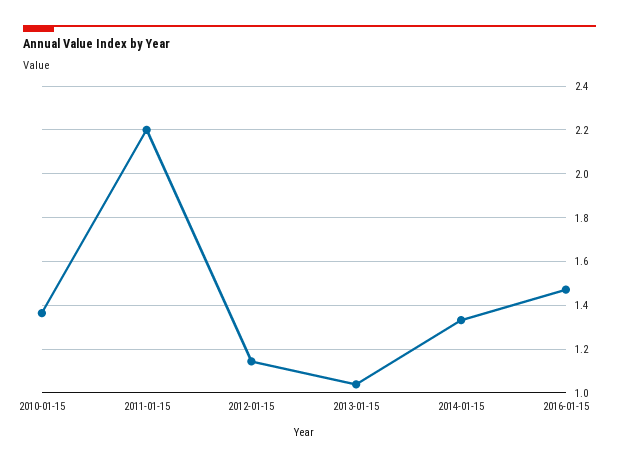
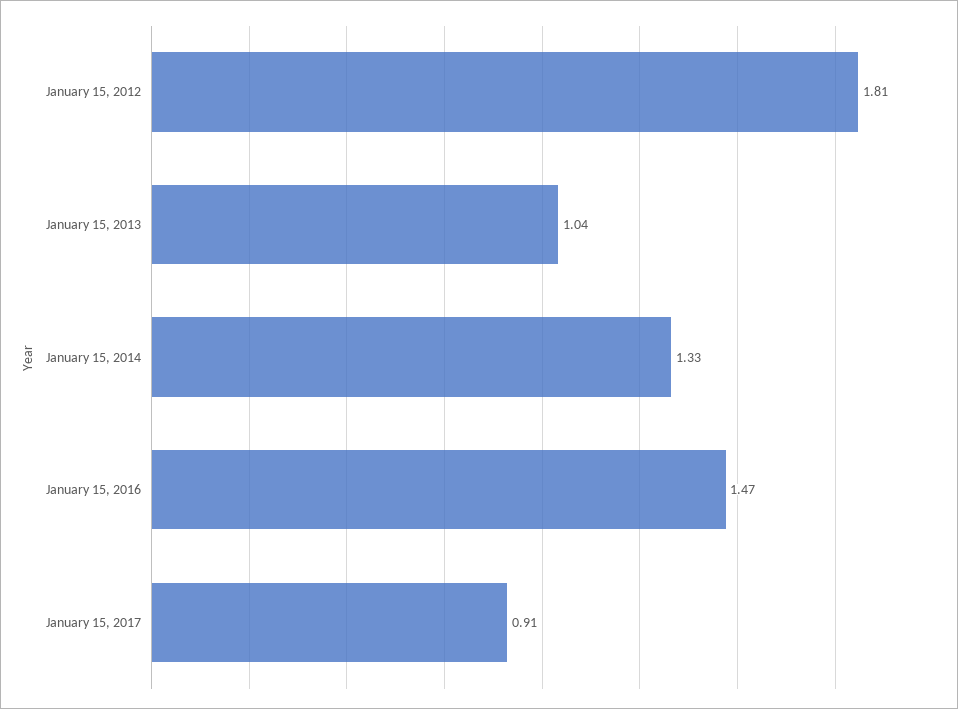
2010-01-15: 1.35 -> none
2011-01-15: 2.2 -> none
2012-01-15: 1.15 -> 1.81
January 15, 2017: none -> 0.91

